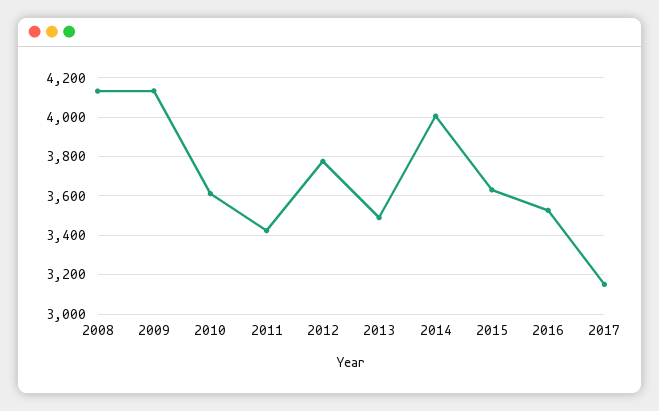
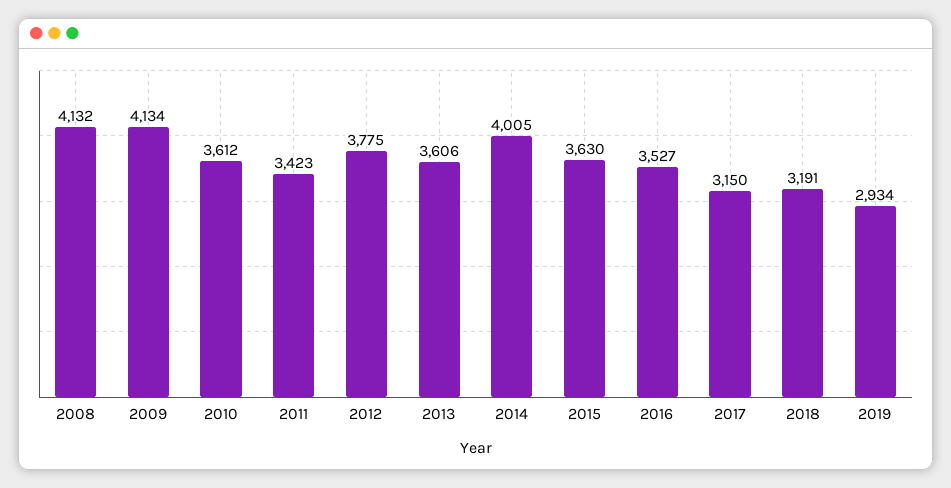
2013: 3500 -> 3606
2018: none -> 3191
2019: none -> 2934

